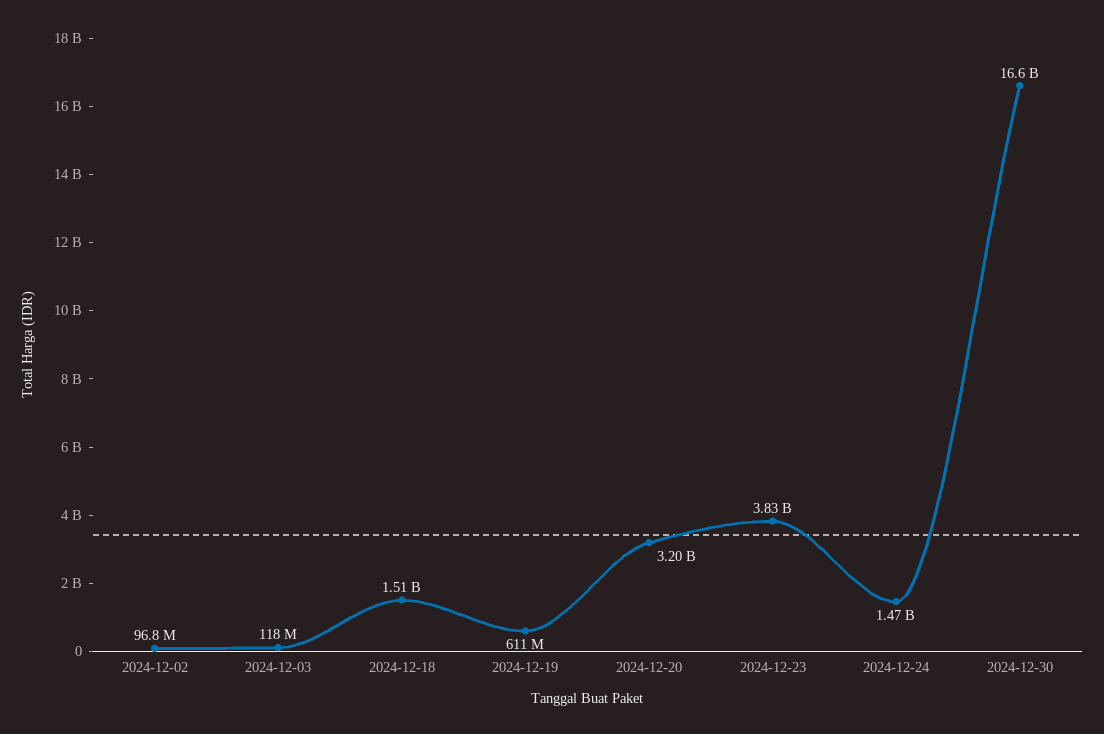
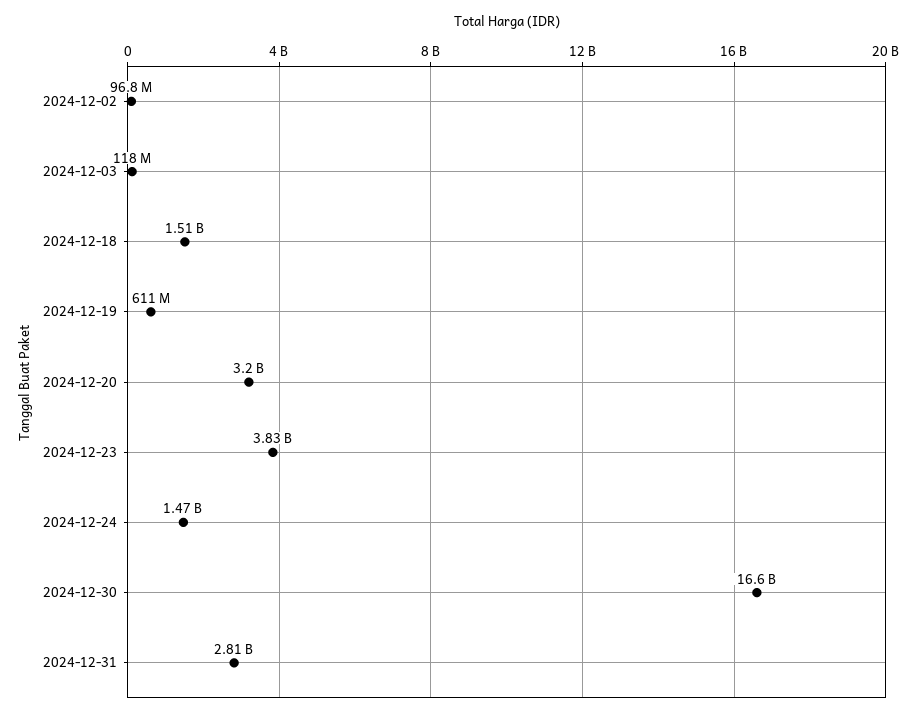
2024-12-31: none -> 2810000000

